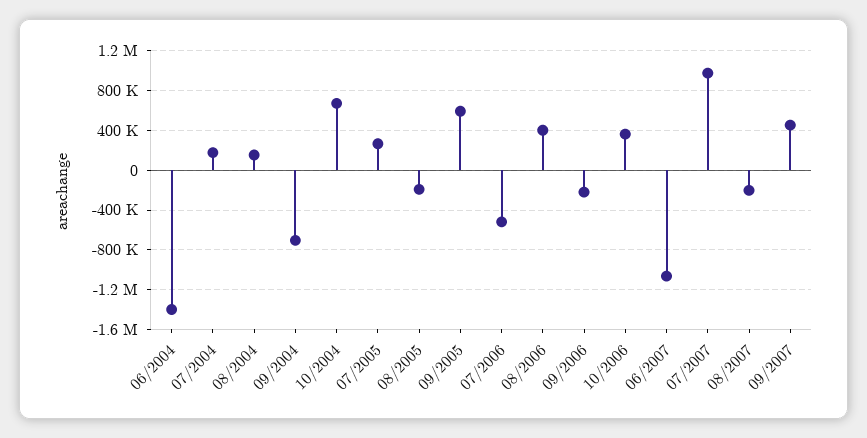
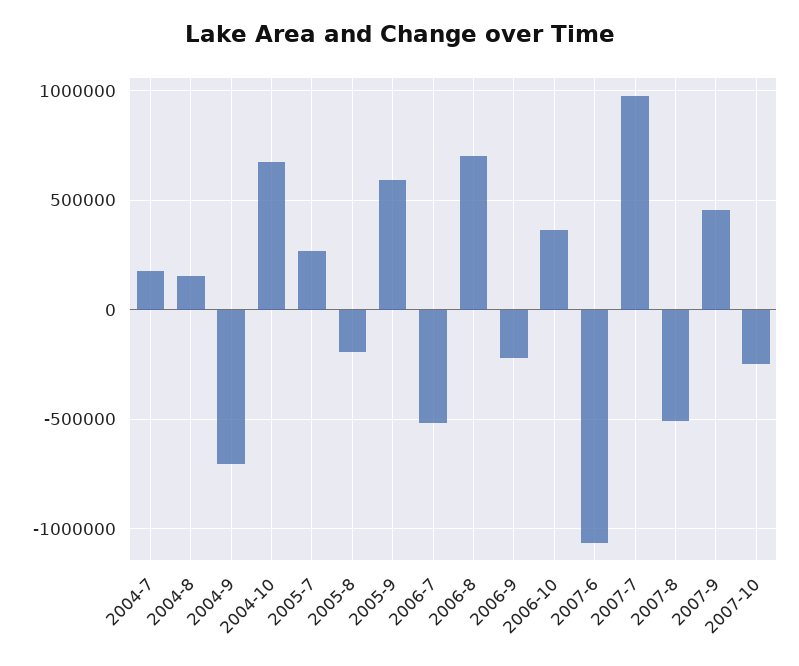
06/2004: -1400000 -> none
08/2006: 400000 -> 700000
08/2007: -200000 -> -500000
2007-10: none -> -250000

